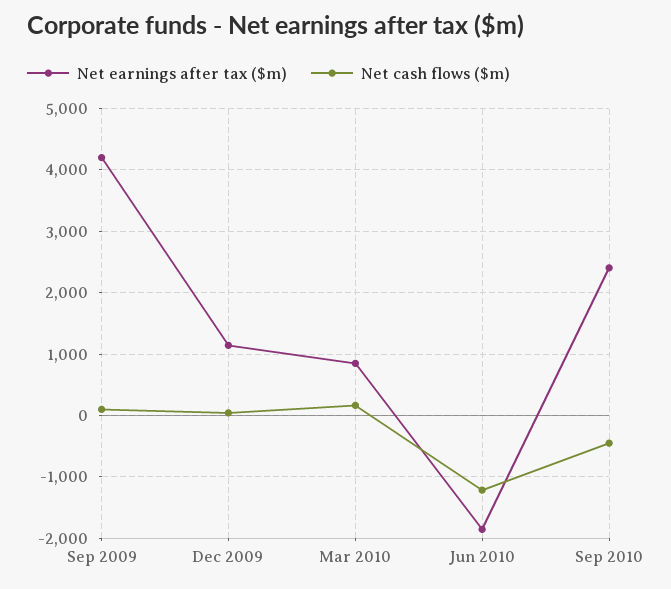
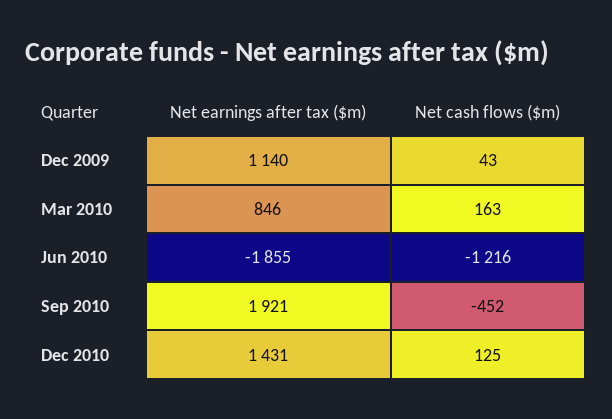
Net earnings after tax ($m), Sep 2009: 4200 -> none
Net cash flows ($m), Sep 2009: 100 -> none
Net earnings after tax ($m), Sep 2010: 2400 -> 1921
Net earnings after tax ($m), Dec 2010: none -> 1431
Net cash flows ($m), Dec 2010: none -> 125

